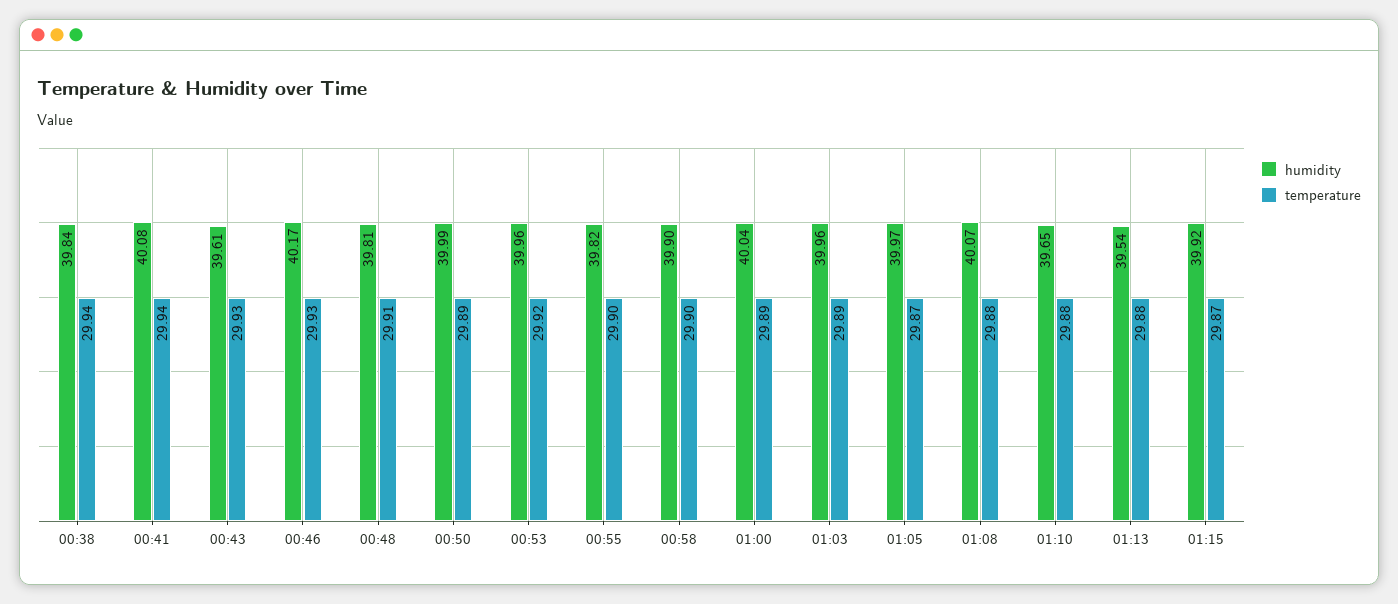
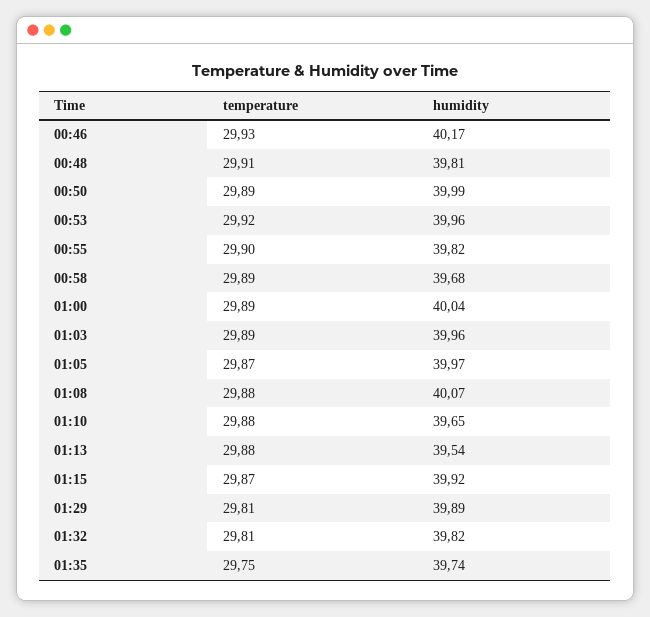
humidity, 00:38: 39.84 -> none
temperature, 00:38: 29.94 -> none
humidity, 00:41: 40.08 -> none
temperature, 00:41: 29.94 -> none
humidity, 00:43: 39.61 -> none
temperature, 00:43: 29.93 -> none
humidity, 00:58: 39.9 -> 39.68
temperature, 00:58: 29.9 -> 29.89
temperature, 01:29: none -> 29.81
humidity, 01:29: none -> 39.89
temperature, 01:32: none -> 29.81
humidity, 01:32: none -> 39.82
temperature, 01:35: none -> 29.75
humidity, 01:35: none -> 39.74

